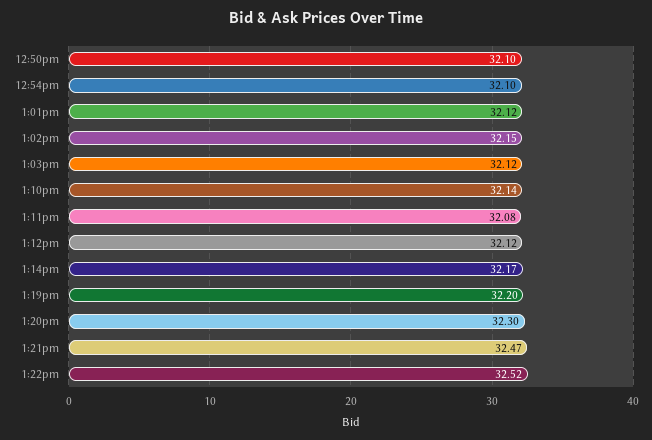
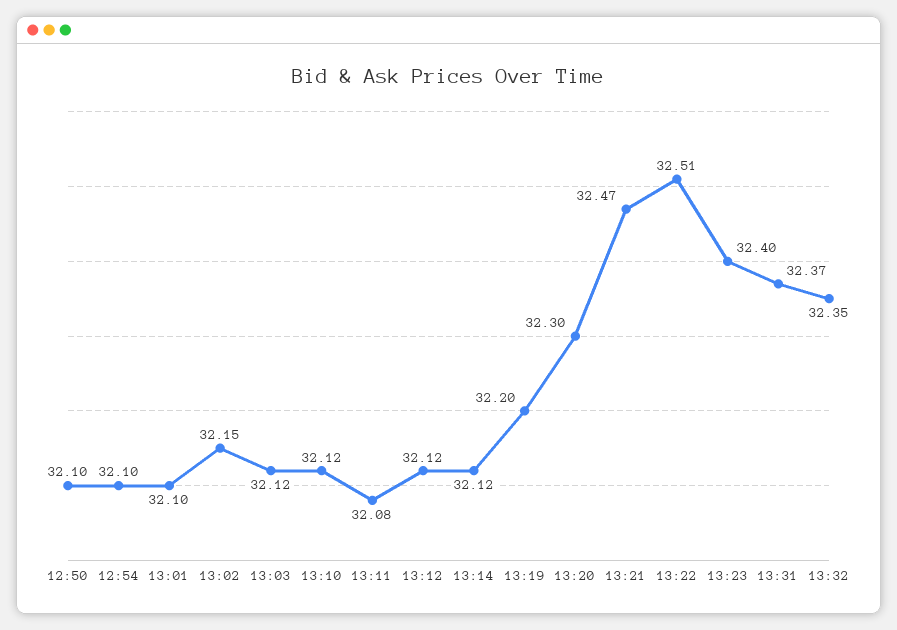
1:01pm: 32.12 -> 32.1
1:10pm: 32.14 -> 32.12
1:14pm: 32.17 -> 32.12
1:22pm: 32.52 -> 32.51
13:23: none -> 32.4
13:31: none -> 32.37
13:32: none -> 32.35

